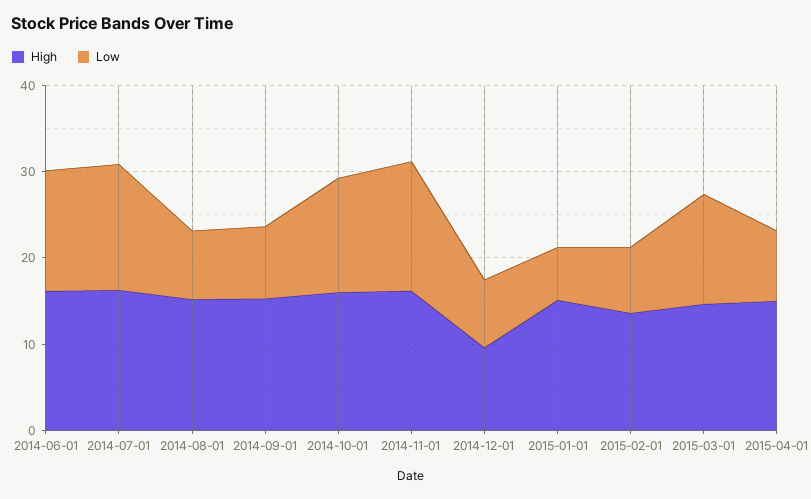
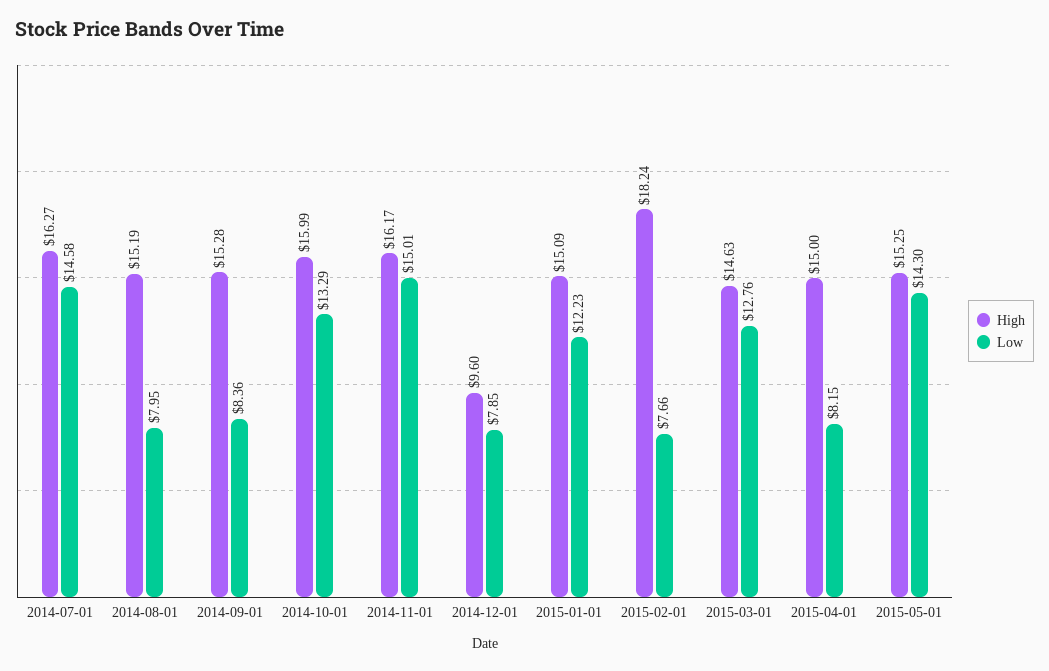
High, 2014-06-01: 16 -> none
Low, 2014-06-01: 14 -> none
Low, 2015-01-01: 6 -> 12.23
High, 2015-02-01: 14 -> 18.24
High, 2015-05-01: none -> 15.25
Low, 2015-05-01: none -> 14.3

